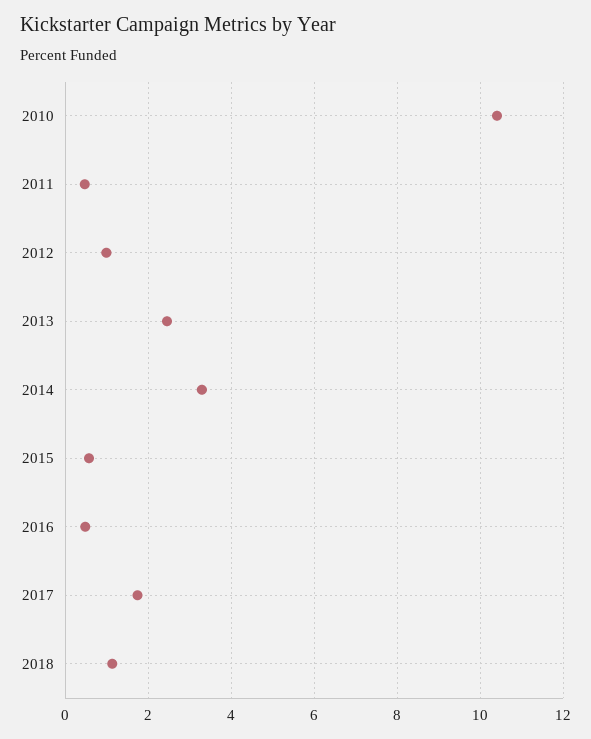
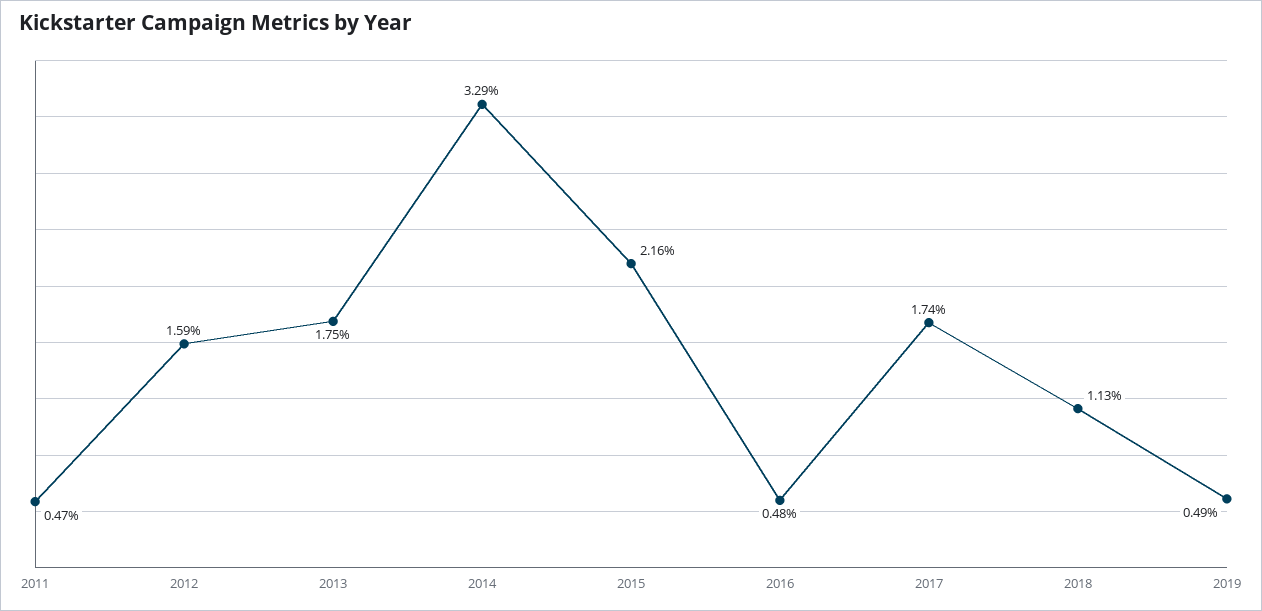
2010: 10.4 -> none
2012: 1 -> 1.59
2013: 2.4 -> 1.75
2015: 0.6 -> 2.16
2019: none -> 0.49

